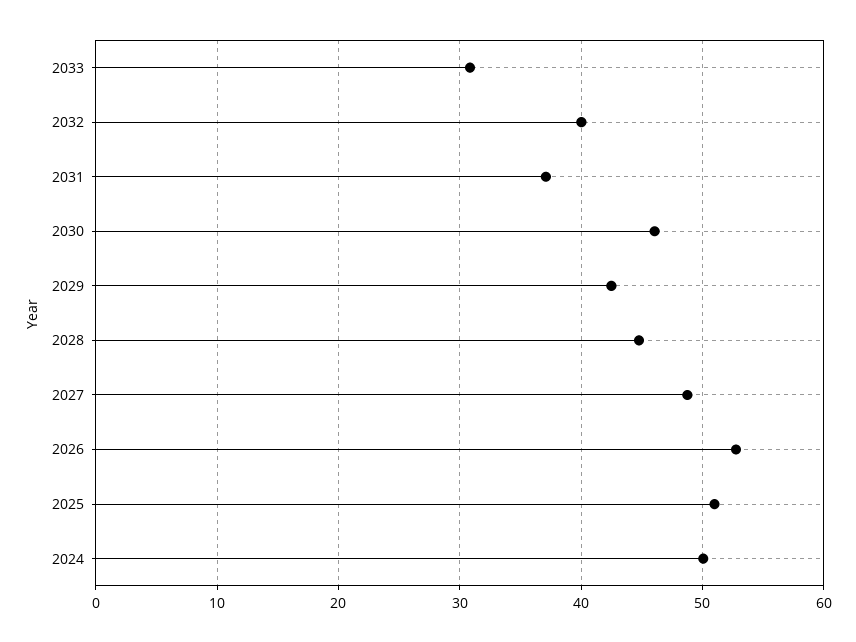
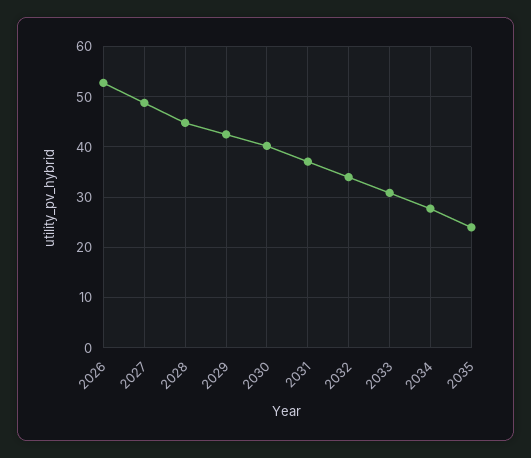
2032: 40 -> 34
2030: 46 -> 40
2025: 51 -> none
2024: 50 -> none
2034: none -> 28
2035: none -> 24

